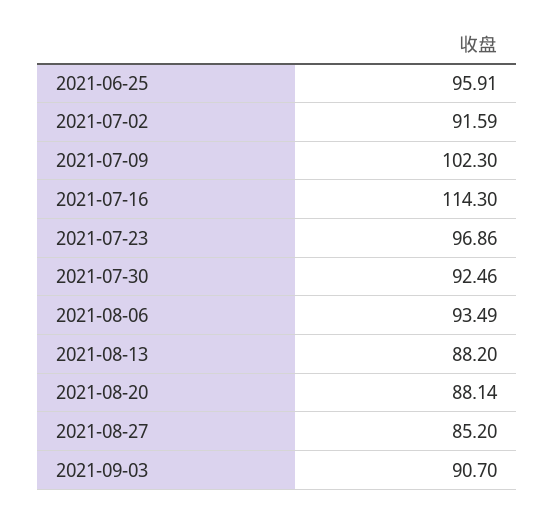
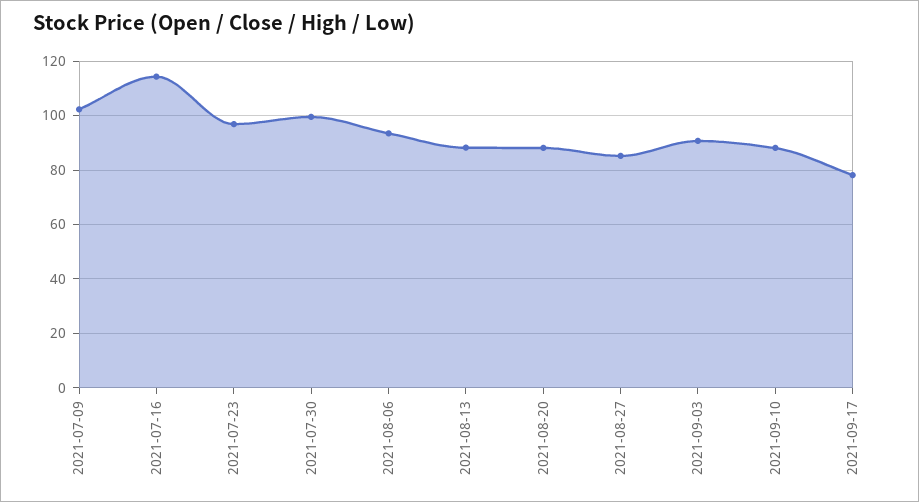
2021-06-25: 95.91 -> none
2021-07-02: 91.59 -> none
2021-07-30: 92.46 -> 100
2021-09-10: none -> 87.5
2021-09-17: none -> 77.5

